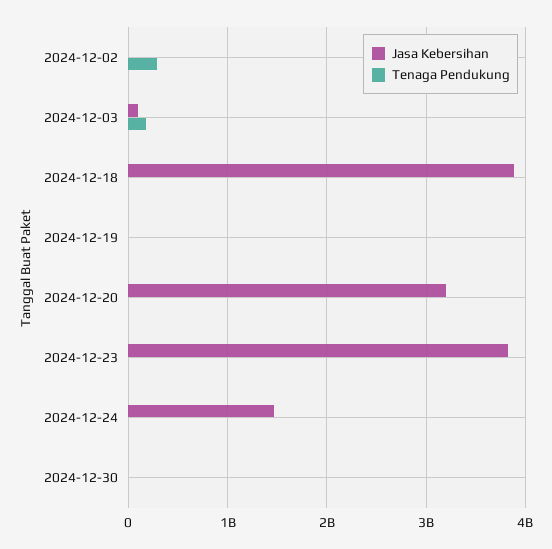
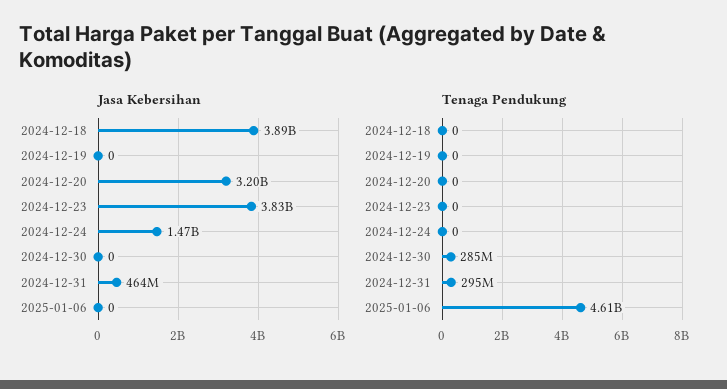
Jasa Kebersihan, 2024-12-02: 0 -> none
Tenaga Pendukung, 2024-12-02: 300000000 -> none
Jasa Kebersihan, 2024-12-03: 100000000 -> none
Tenaga Pendukung, 2024-12-03: 200000000 -> none
Tenaga Pendukung, 2024-12-30: 0 -> 285000000
Jasa Kebersihan, 2024-12-31: none -> 464000000
Jasa Kebersihan, 2025-01-06: none -> 0
Tenaga Pendukung, 2024-12-31: none -> 295000000
Tenaga Pendukung, 2025-01-06: none -> 4610000000

